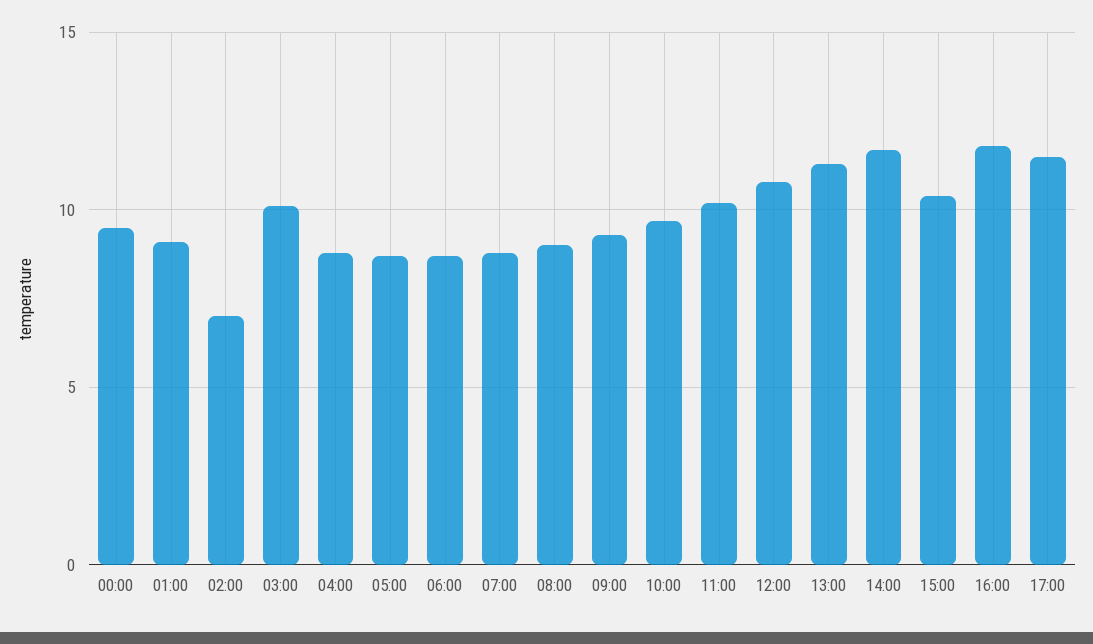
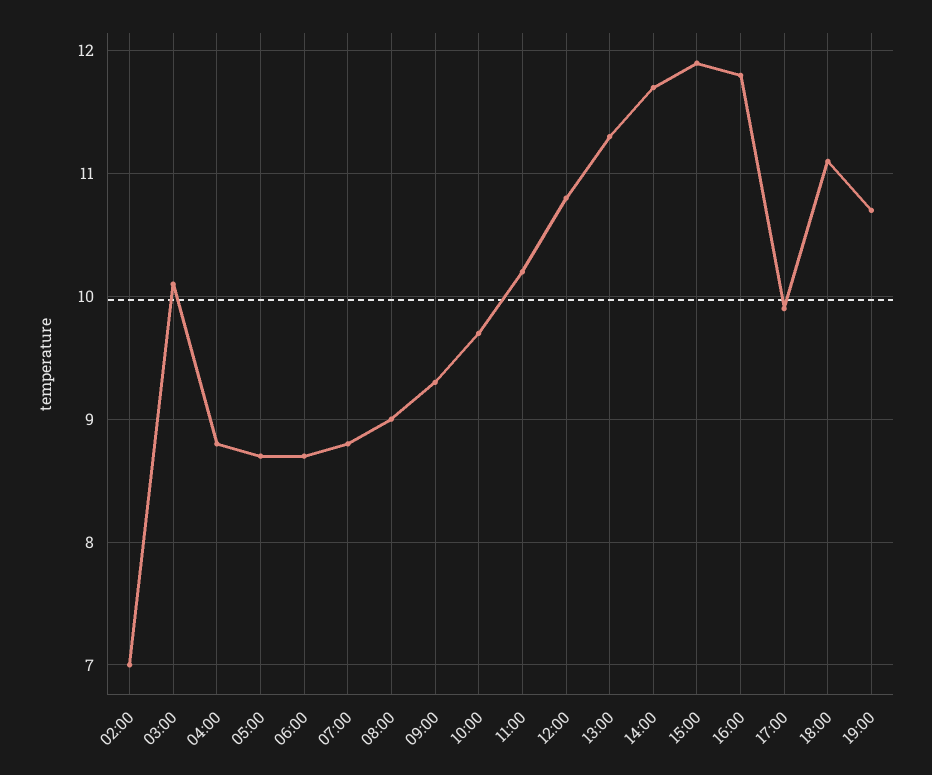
00:00: 9.5 -> none
01:00: 9 -> none
15:00: 10.5 -> 11.9
17:00: 11.5 -> 9.9
18:00: none -> 11.1
19:00: none -> 10.7

